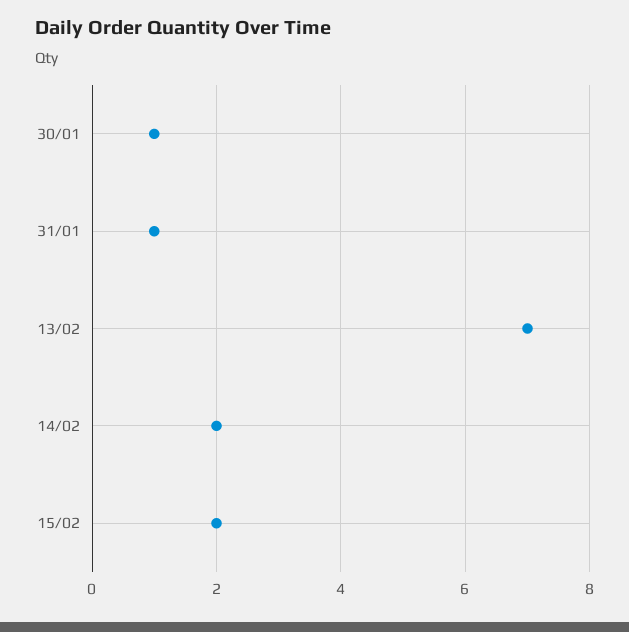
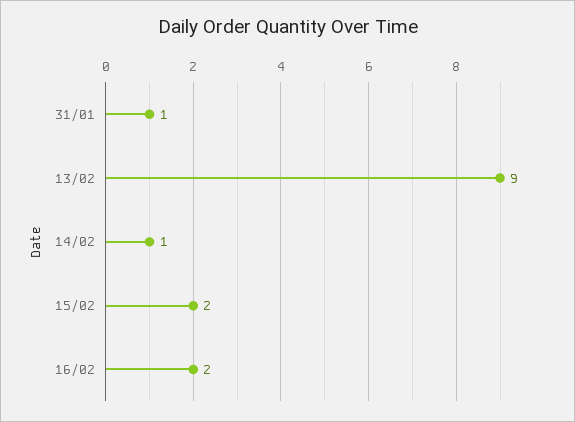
30/01: 1 -> none
13/02: 7 -> 9
14/02: 2 -> 1
16/02: none -> 2

